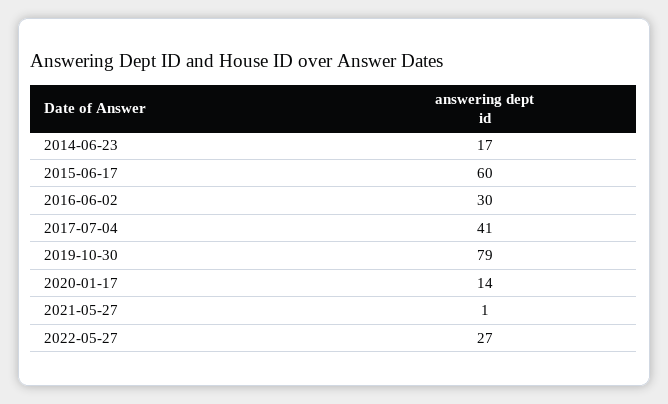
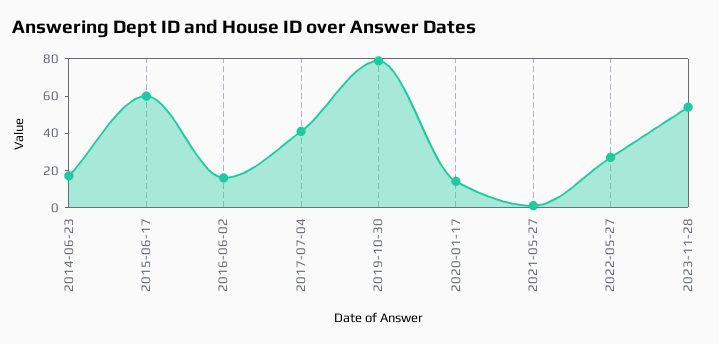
2016-06-02: 30 -> 15
2023-11-28: none -> 55

